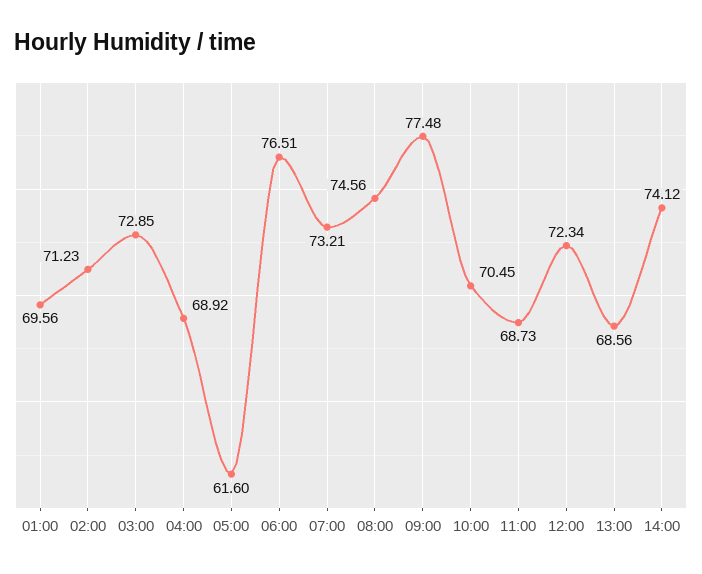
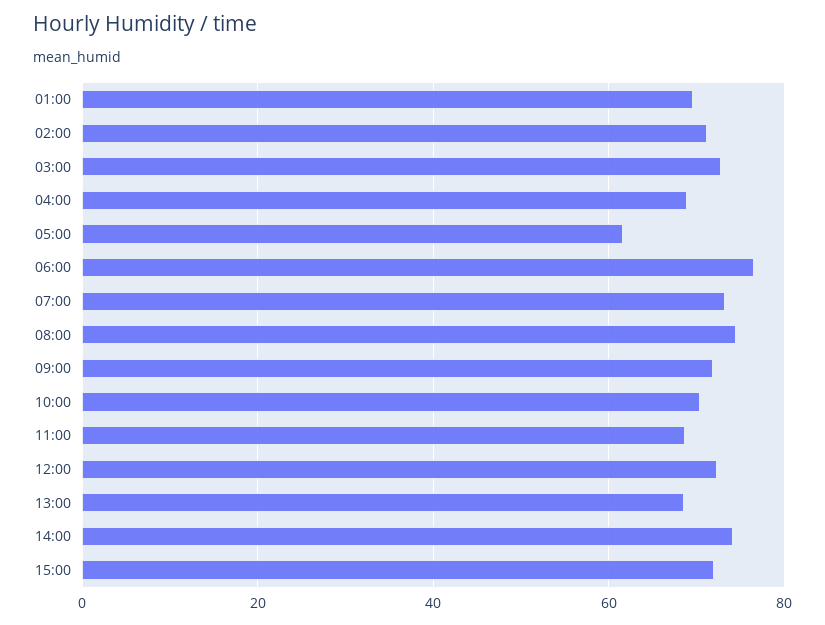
09:00: 77.48 -> 72
15:00: none -> 72

